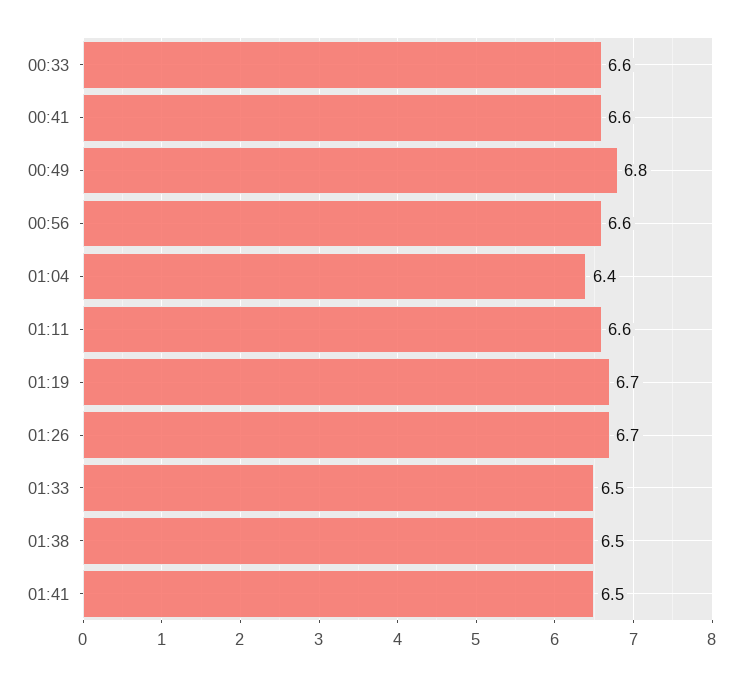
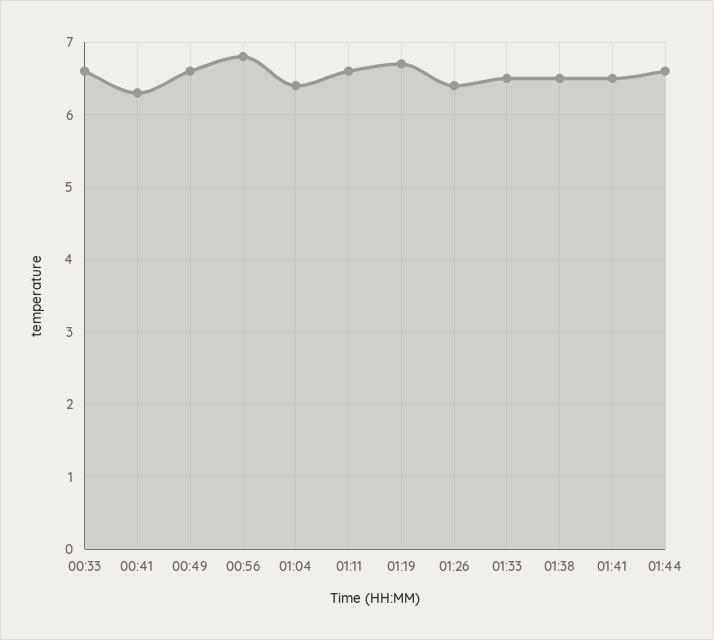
00:41: 6.6 -> 6.3
00:49: 6.8 -> 6.6
00:56: 6.6 -> 6.8
01:26: 6.7 -> 6.4
01:44: none -> 6.6

